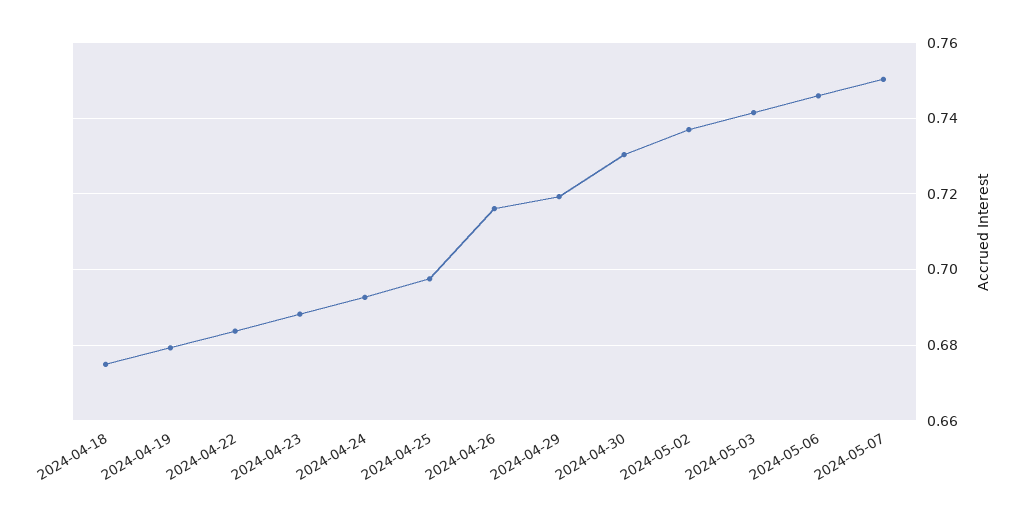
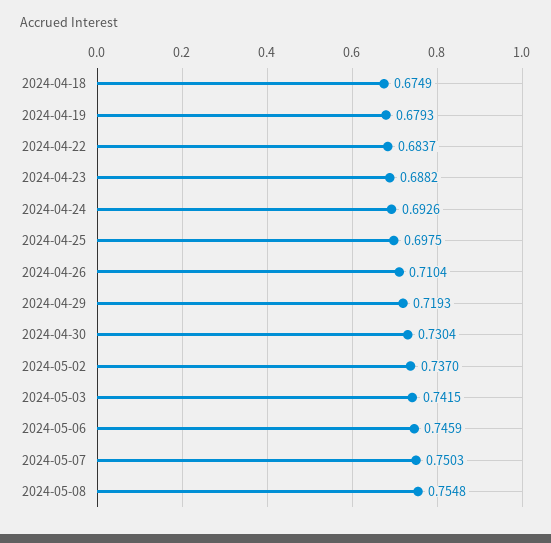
2024-04-26: 0.716 -> 0.7104
2024-05-08: none -> 0.7548

